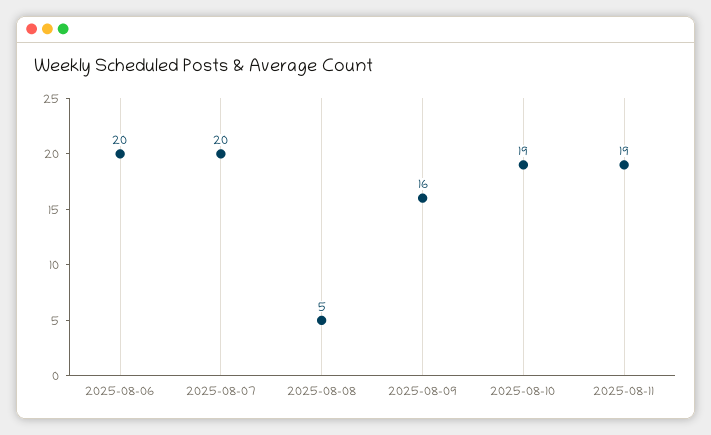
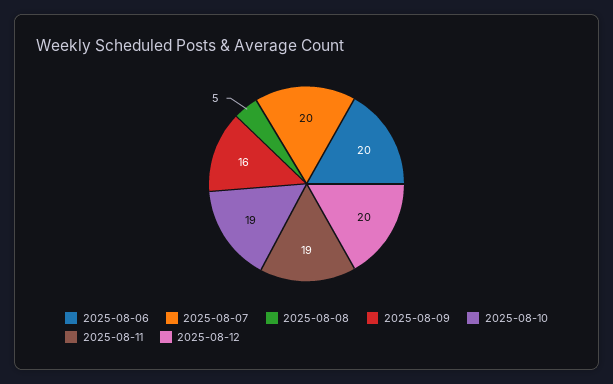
2025-08-12: none -> 20

